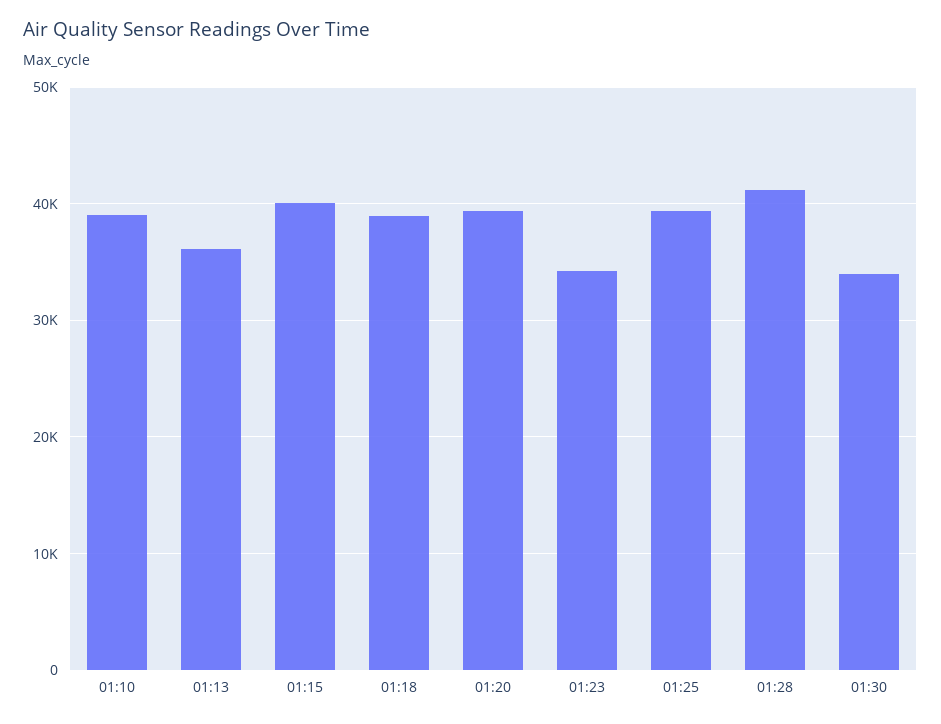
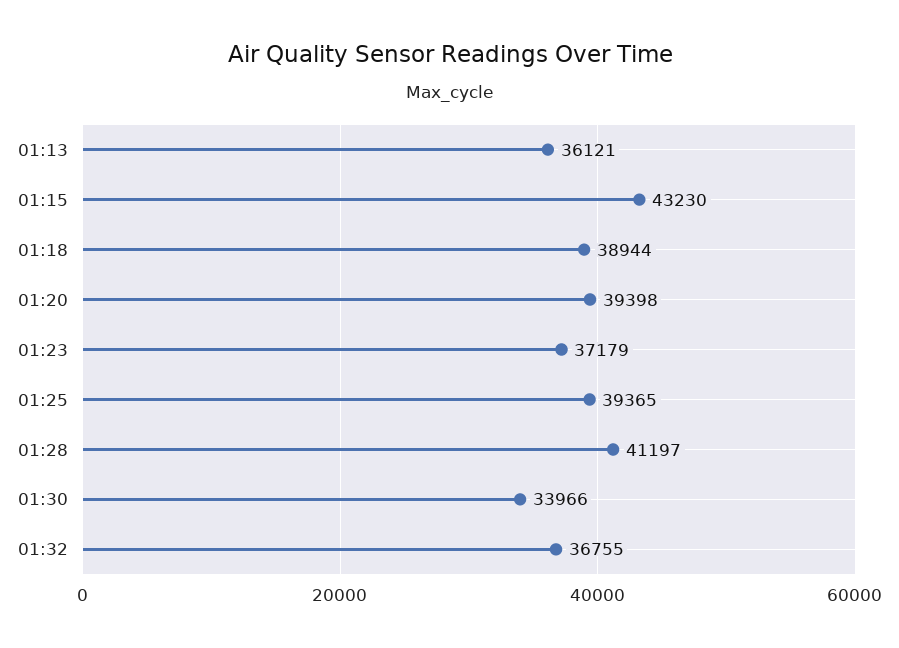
01:10: 39000 -> none
01:15: 40000 -> 43230
01:23: 34000 -> 37179
01:32: none -> 36755

